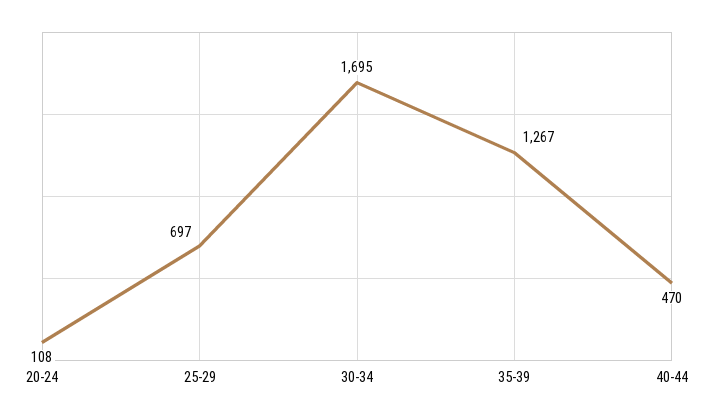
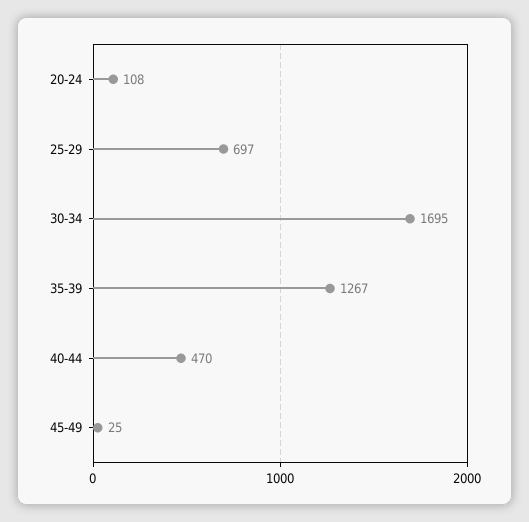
45-49: none -> 25

